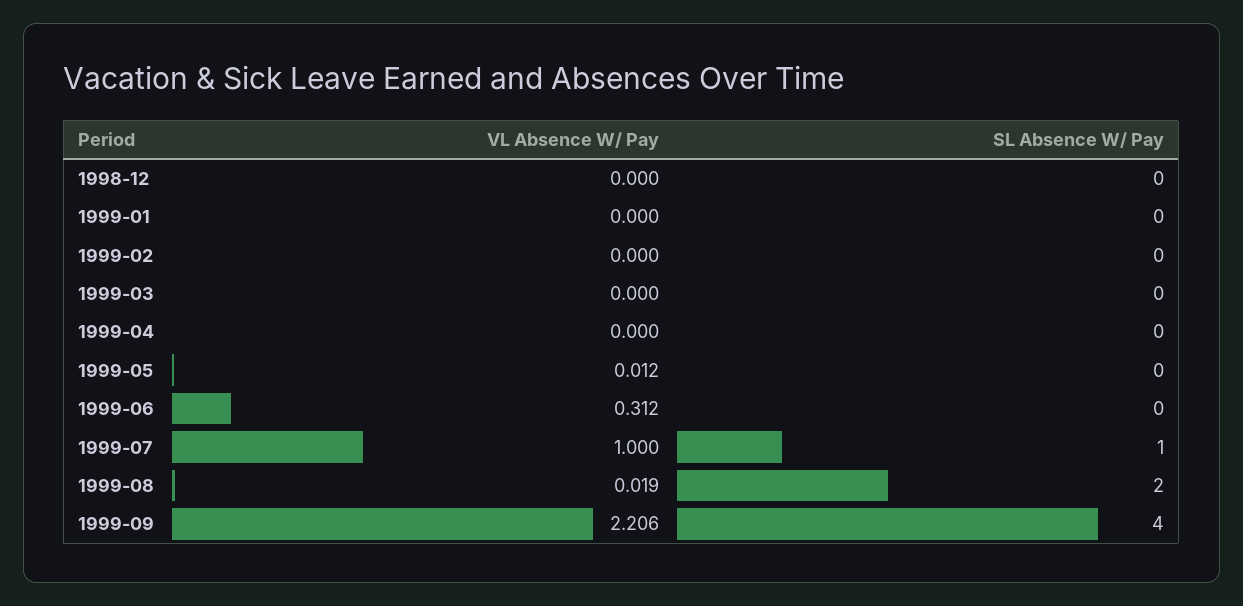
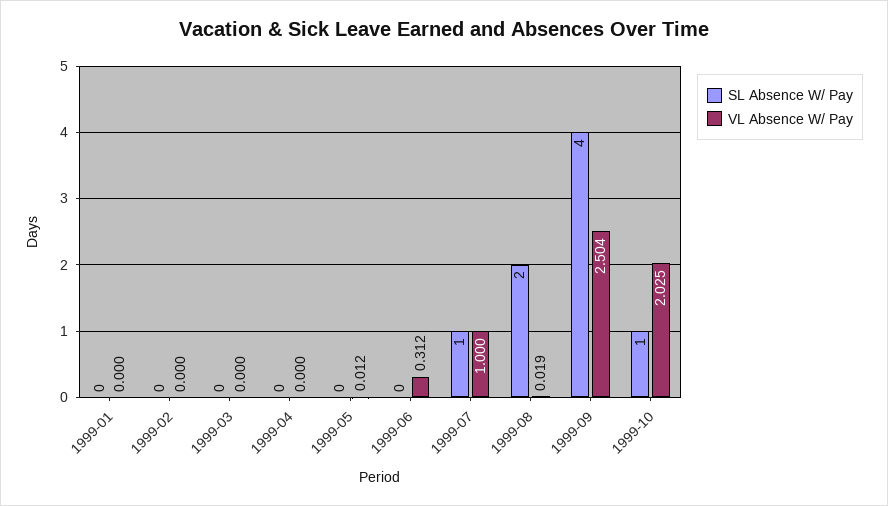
VL Absence W/ Pay, 1998-12: 0 -> none
SL Absence W/ Pay, 1998-12: 0 -> none
VL Absence W/ Pay, 1999-09: 2.206 -> 2.504
SL Absence W/ Pay, 1999-10: none -> 1
VL Absence W/ Pay, 1999-10: none -> 2.025

